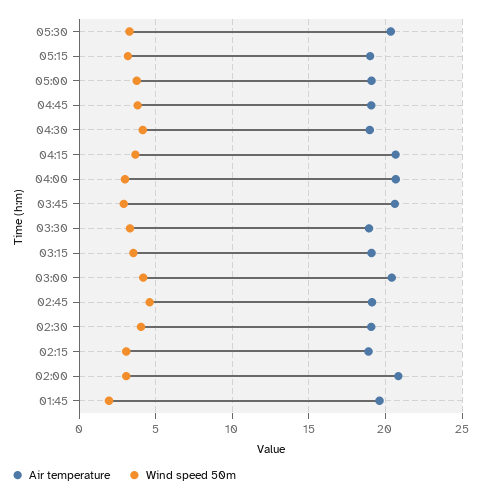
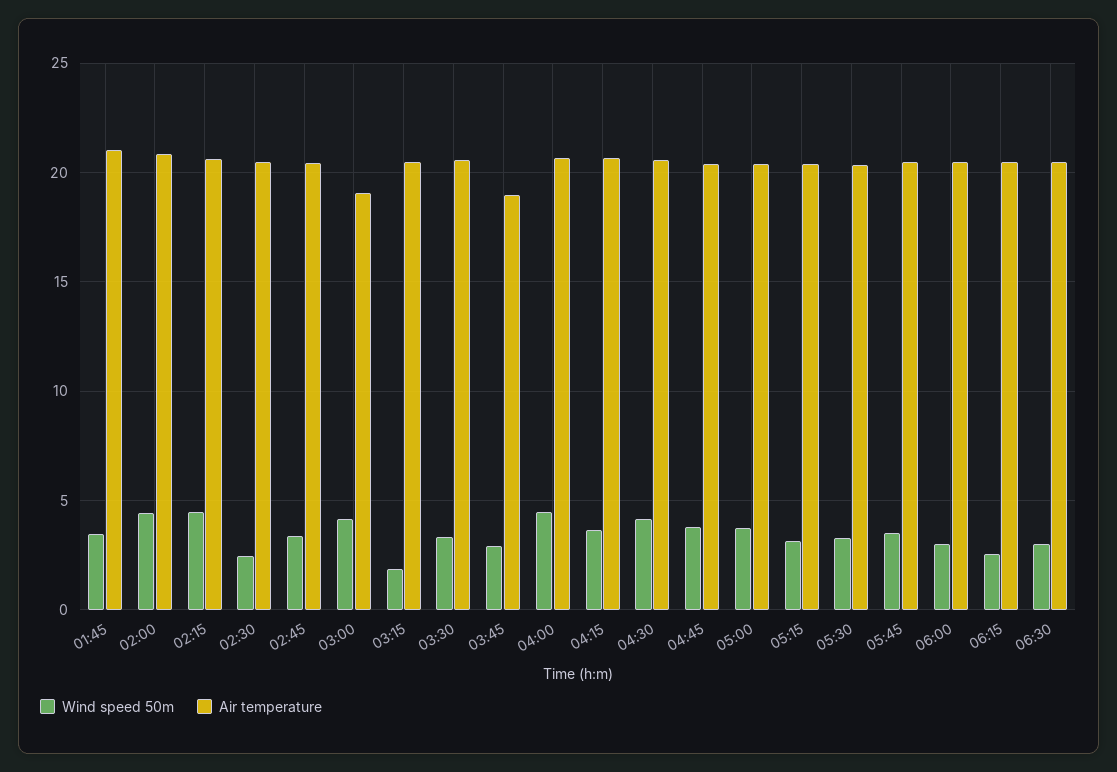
Air temperature, 05:15: 19 -> 20.5
Air temperature, 05:00: 19 -> 20.5
Air temperature, 04:45: 19 -> 20.5
Air temperature, 04:30: 19 -> 20.5
Wind speed 50m, 04:00: 3 -> 4.5
Air temperature, 03:45: 20.5 -> 19
Air temperature, 03:30: 19 -> 20.5
Air temperature, 03:15: 19 -> 20.5
Wind speed 50m, 03:15: 3.5 -> 2
Air temperature, 03:00: 20.5 -> 19
Air temperature, 02:45: 19 -> 20.5
Wind speed 50m, 02:45: 4.5 -> 3.5
Air temperature, 02:30: 19 -> 20.5
Wind speed 50m, 02:30: 4 -> 2.5
Air temperature, 02:15: 19 -> 20.5
Wind speed 50m, 02:15: 3 -> 4.5
Wind speed 50m, 02:00: 3 -> 4.5
Air temperature, 01:45: 19.5 -> 21
Wind speed 50m, 01:45: 2 -> 3.5
Wind speed 50m, 05:45: none -> 3.5
Air temperature, 05:45: none -> 20.5
Wind speed 50m, 06:00: none -> 3
Air temperature, 06:00: none -> 20.5
Wind speed 50m, 06:15: none -> 2.5
Air temperature, 06:15: none -> 20.5
Wind speed 50m, 06:30: none -> 3
Air temperature, 06:30: none -> 20.5

